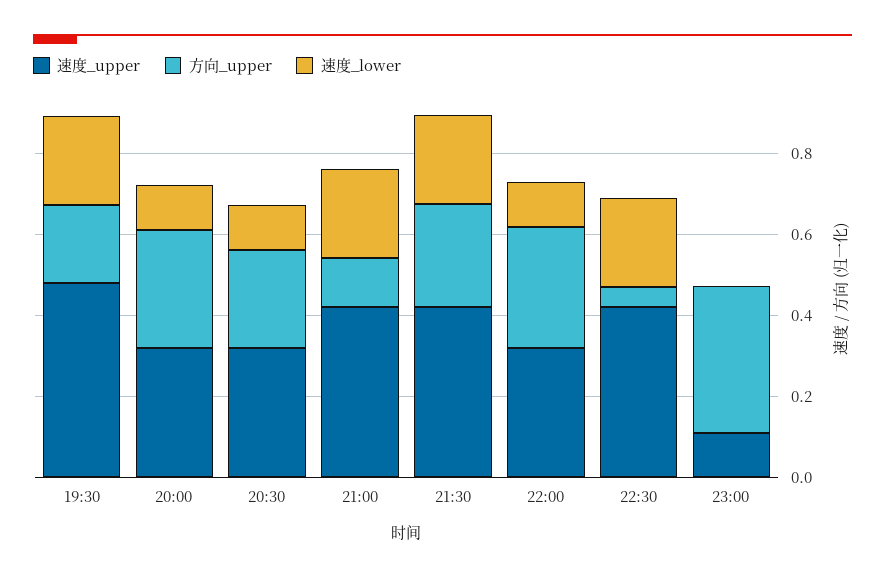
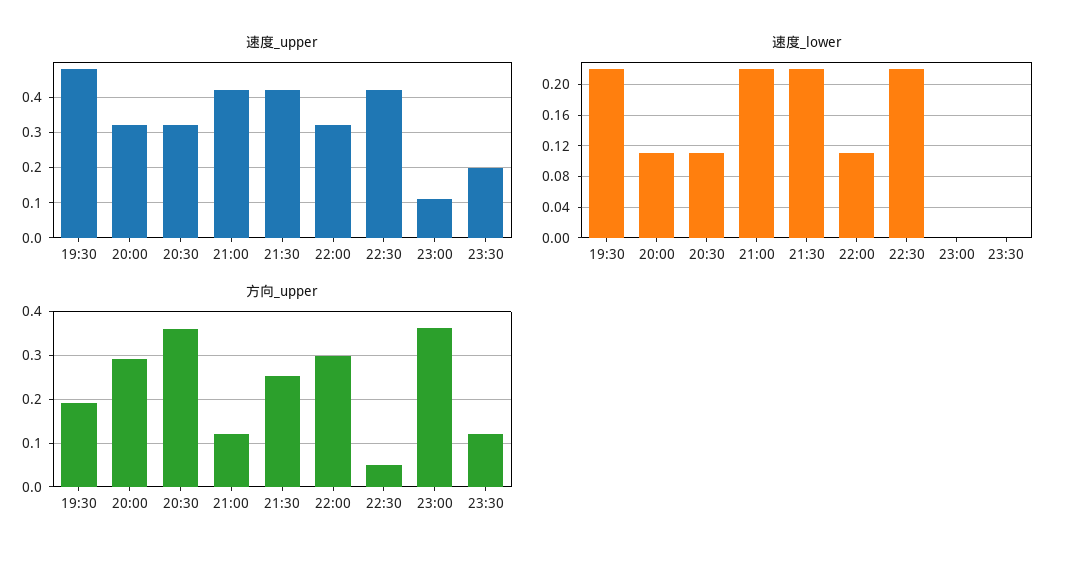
方向_upper, 20:30: 0.25 -> 0.36
速度_upper, 23:30: none -> 0.2
速度_lower, 23:30: none -> 0
方向_upper, 23:30: none -> 0.12

